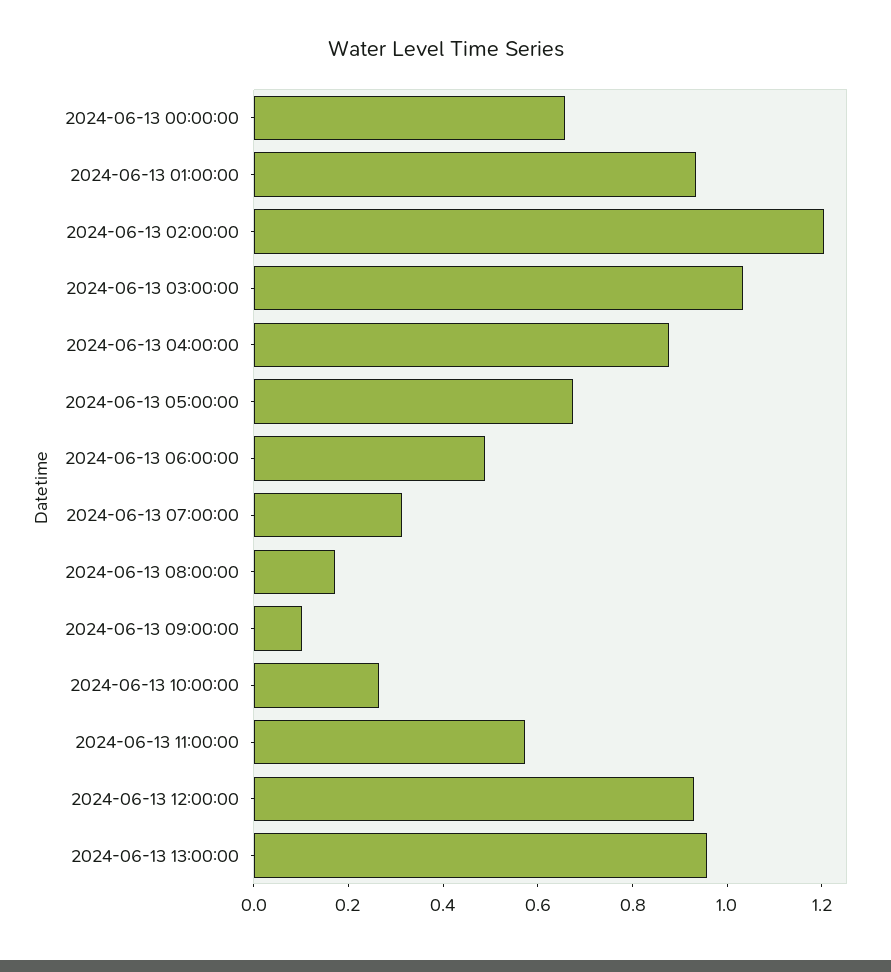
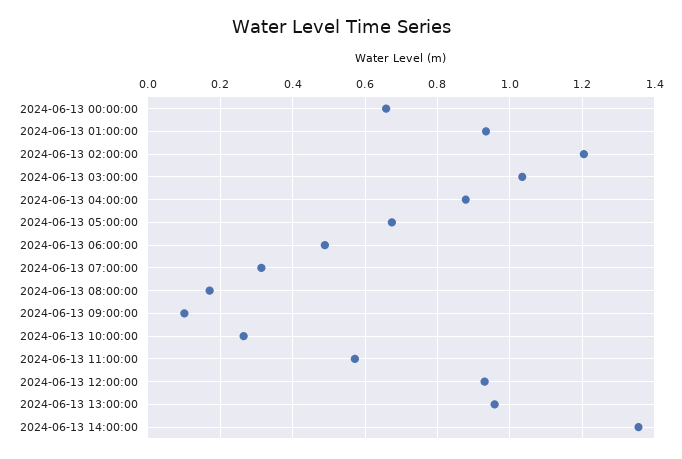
2024-06-13 14:00:00: none -> 1.36

